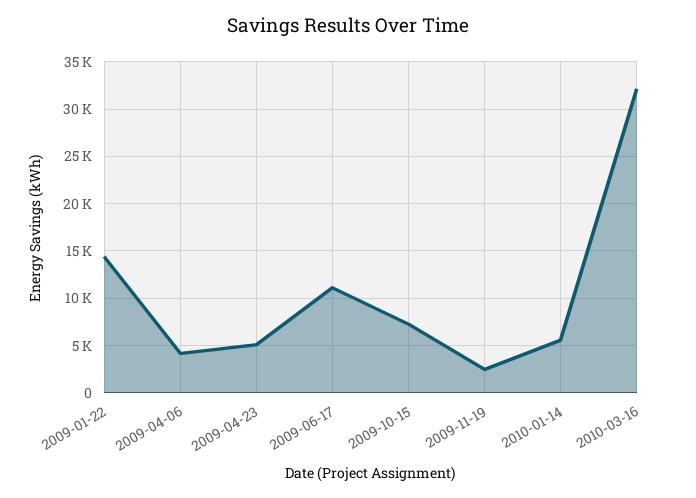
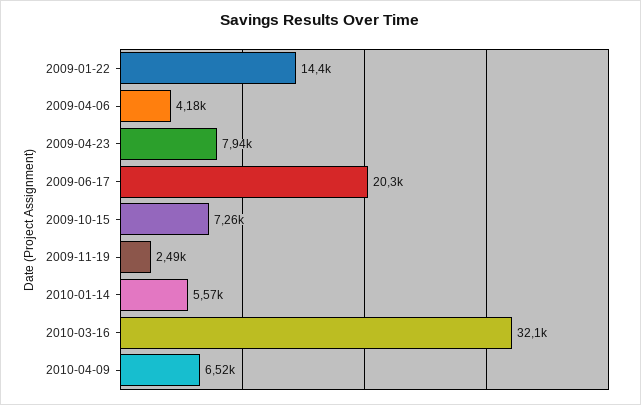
2009-04-23: 5000 -> 7940
2009-06-17: 11000 -> 20300
2010-04-09: none -> 6520

